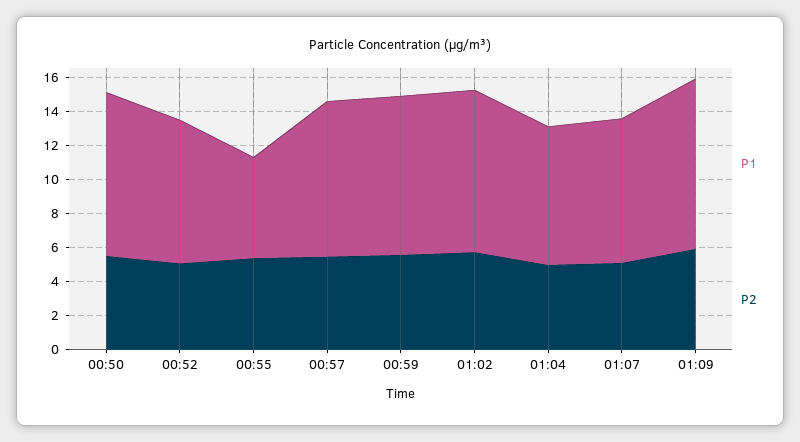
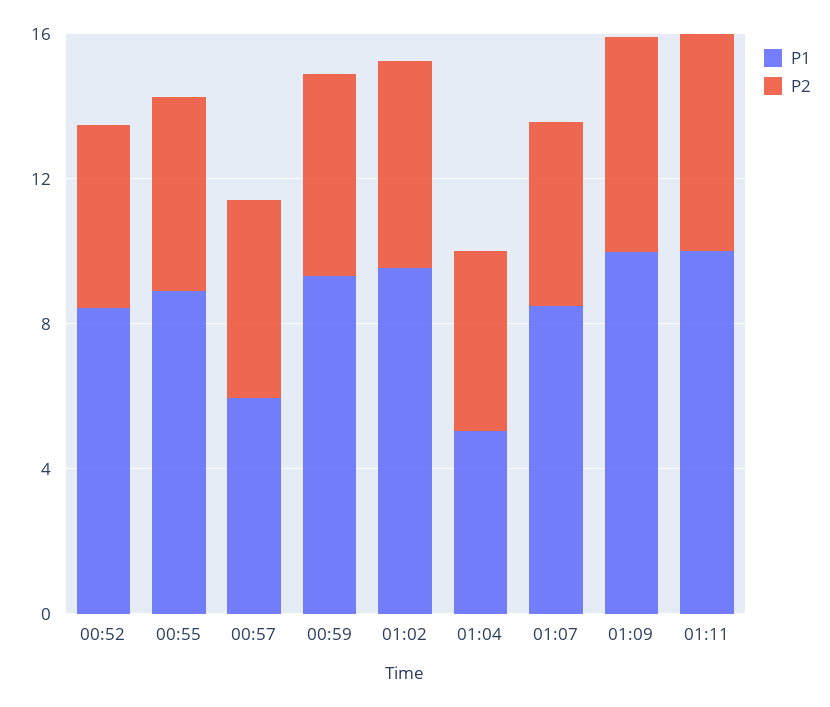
P1, 00:50: 9.5 -> none
P2, 00:50: 5.5 -> none
P1, 00:55: 6 -> 9
P1, 00:57: 9 -> 6
P1, 01:04: 8 -> 5
P1, 01:11: none -> 10
P2, 01:11: none -> 6

